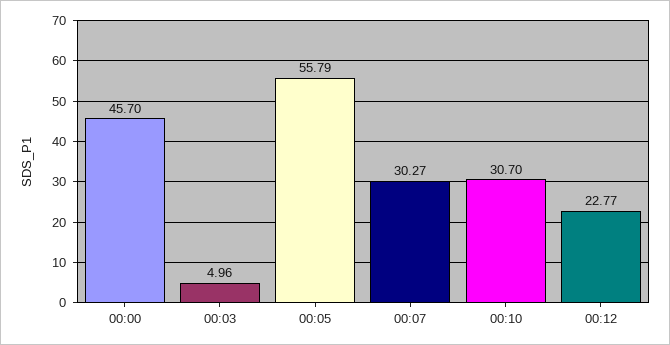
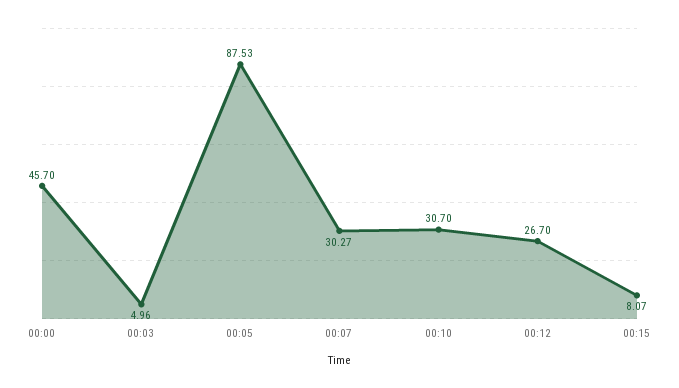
00:05: 55.79 -> 87.53
00:12: 22.77 -> 26.7
00:15: none -> 8.07

